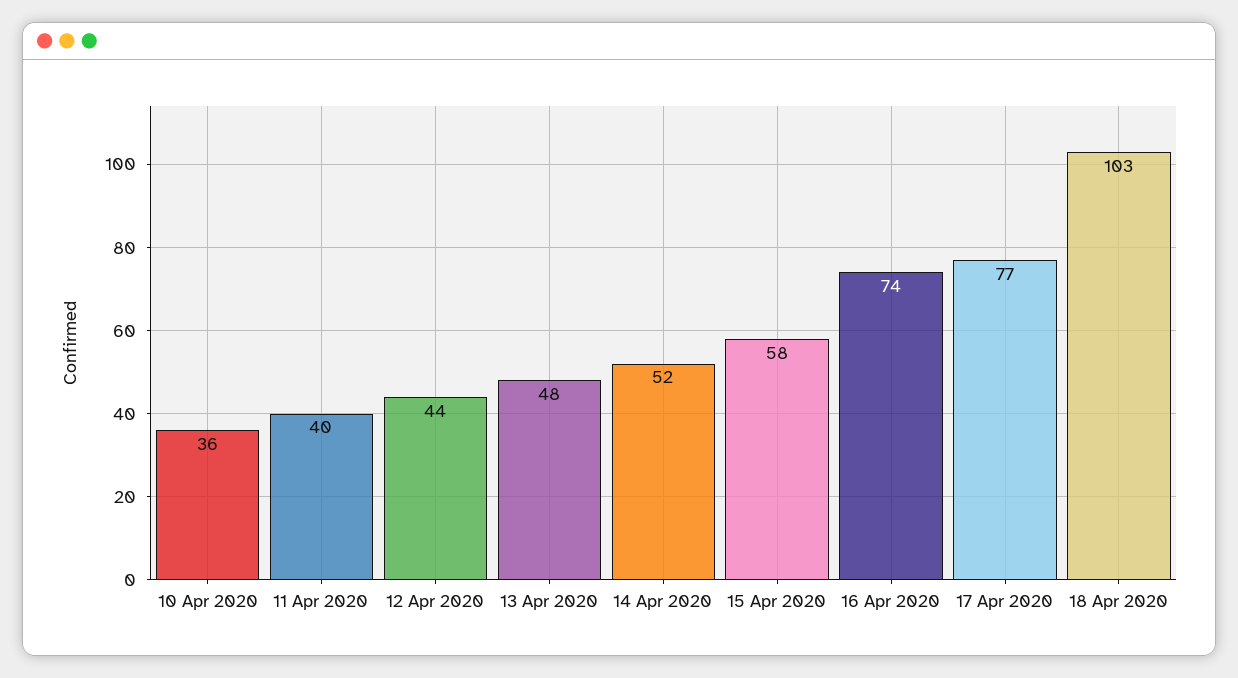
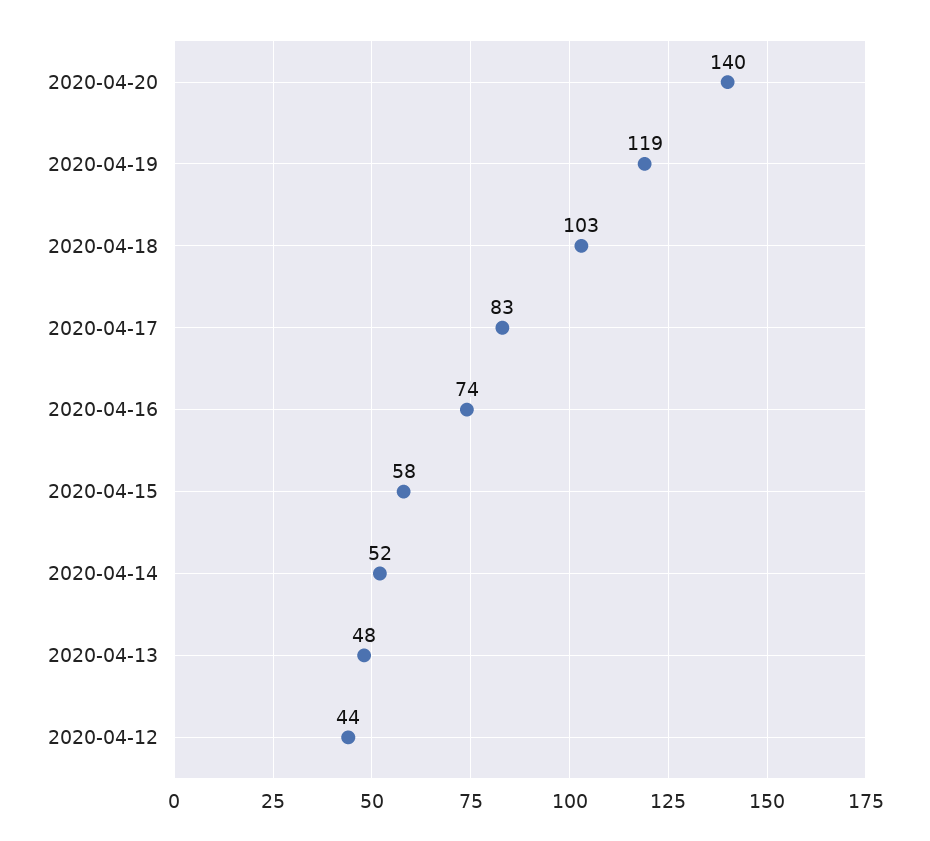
10 Apr 2020: 36 -> none
11 Apr 2020: 40 -> none
17 Apr 2020: 77 -> 83
2020-04-20: none -> 140
2020-04-19: none -> 119

